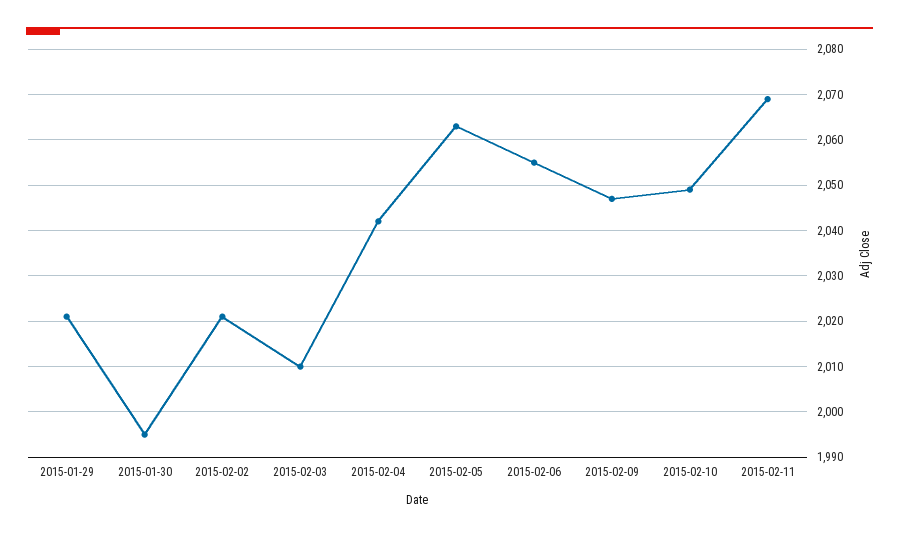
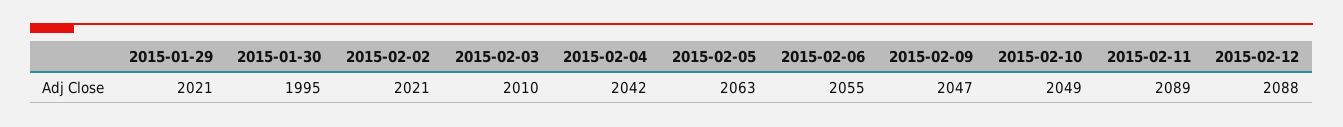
2015-02-11: 2070 -> 2089
2015-02-12: none -> 2088

